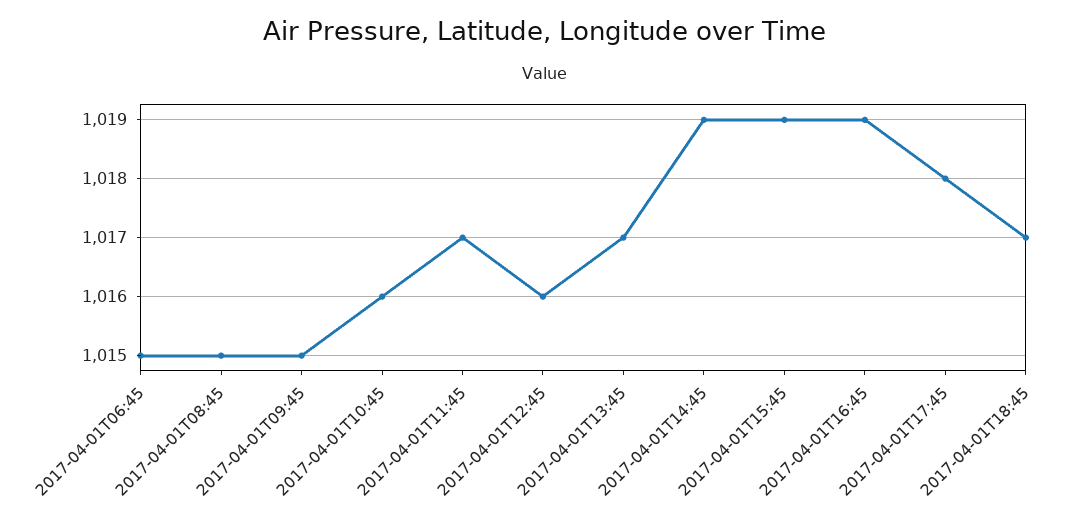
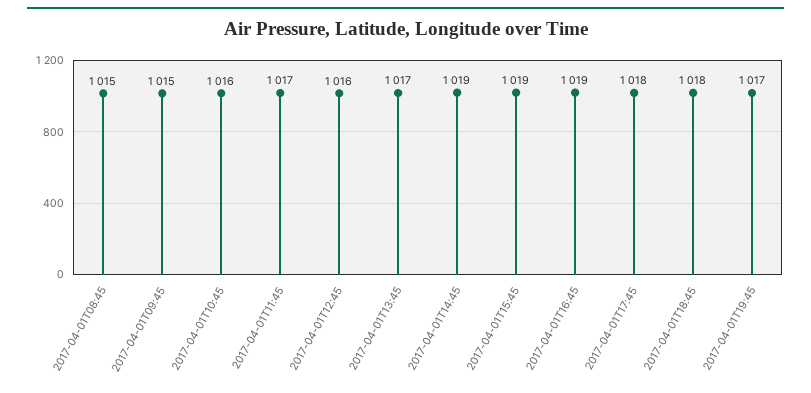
2017-04-01T06:45: 1015 -> none
2017-04-01T18:45: 1017 -> 1018
2017-04-01T19:45: none -> 1017

